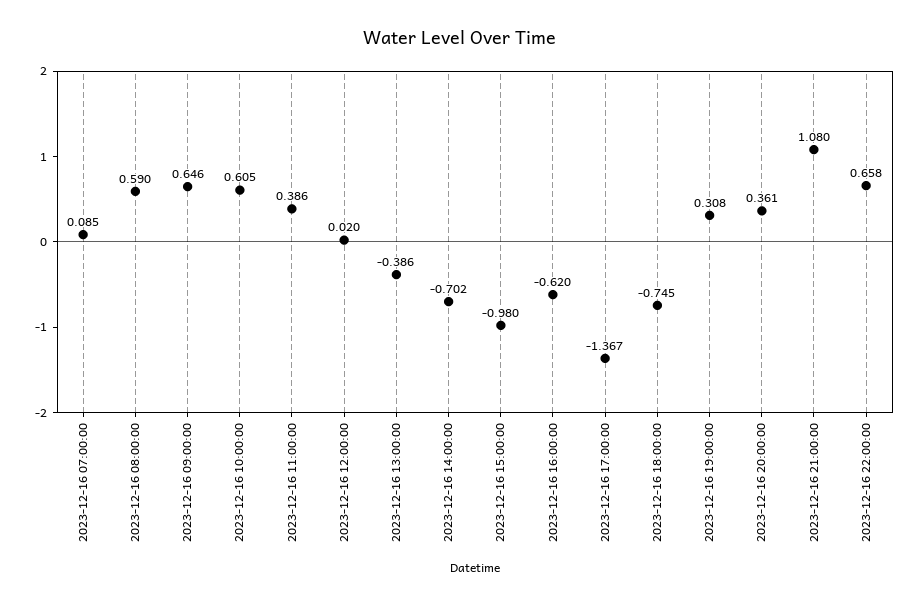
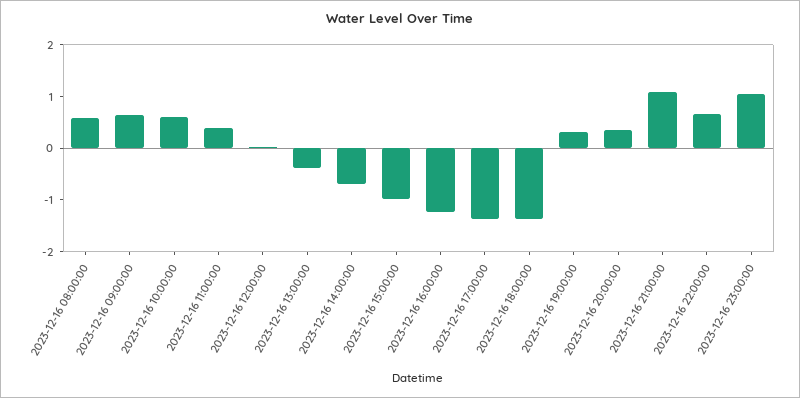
2023-12-16 07:00:00: 0.085 -> none
2023-12-16 16:00:00: -0.62 -> -1.2
2023-12-16 18:00:00: -0.745 -> -1.4
2023-12-16 23:00:00: none -> 1

